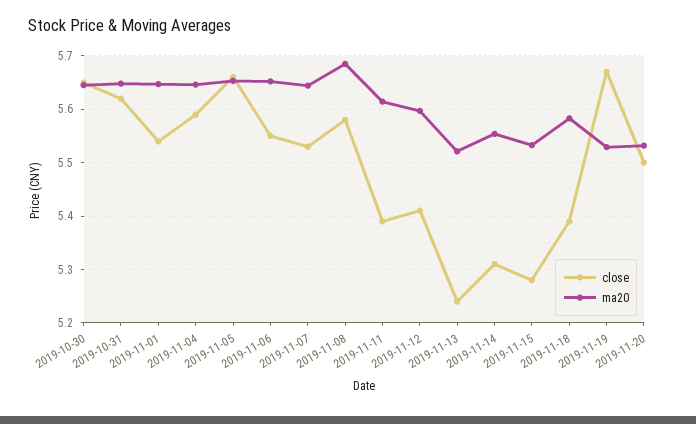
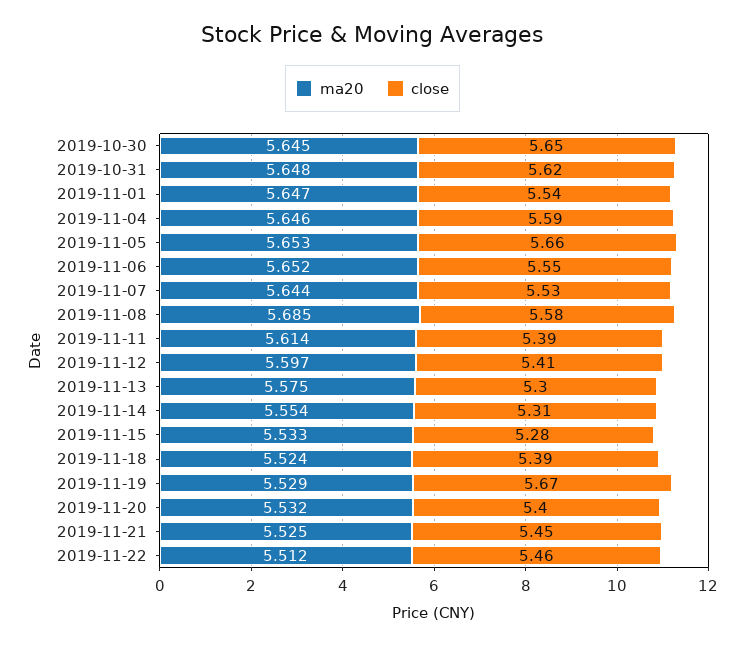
close, 2019-11-13: 5.24 -> 5.3
ma20, 2019-11-13: 5.52 -> 5.575
ma20, 2019-11-18: 5.58 -> 5.524
close, 2019-11-20: 5.5 -> 5.4
ma20, 2019-11-21: none -> 5.525
close, 2019-11-21: none -> 5.45
ma20, 2019-11-22: none -> 5.512
close, 2019-11-22: none -> 5.46

